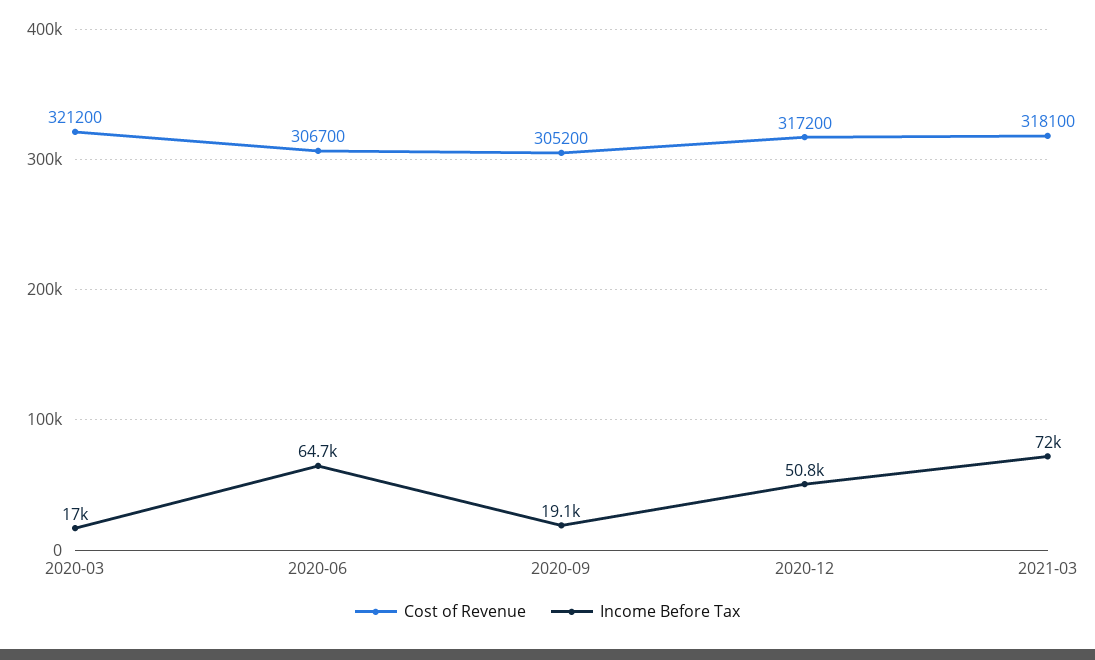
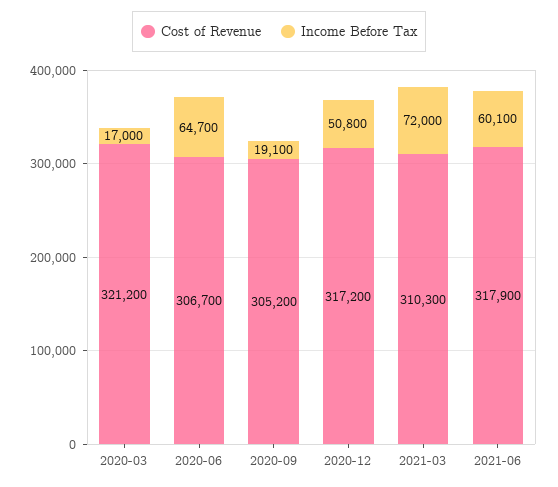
Cost of Revenue, 2021-03: 318100 -> 310300
Cost of Revenue, 2021-06: none -> 317900
Income Before Tax, 2021-06: none -> 60100

